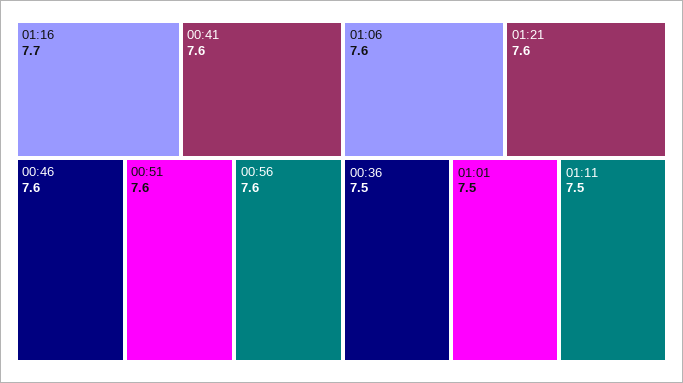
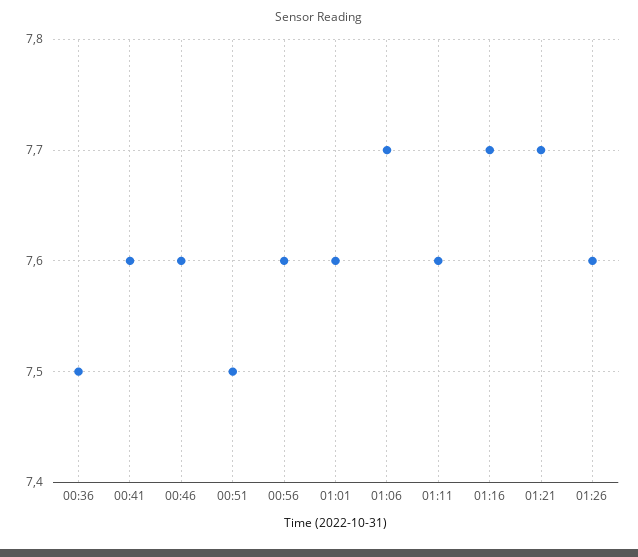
00:51: 7.6 -> 7.5
01:06: 7.6 -> 7.7
01:21: 7.6 -> 7.7
01:01: 7.5 -> 7.6
01:11: 7.5 -> 7.6
01:26: none -> 7.6

